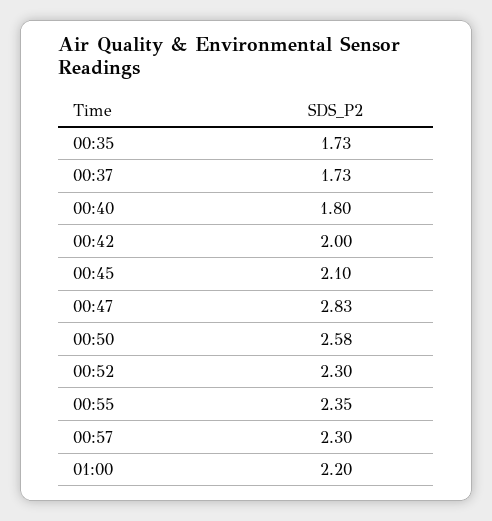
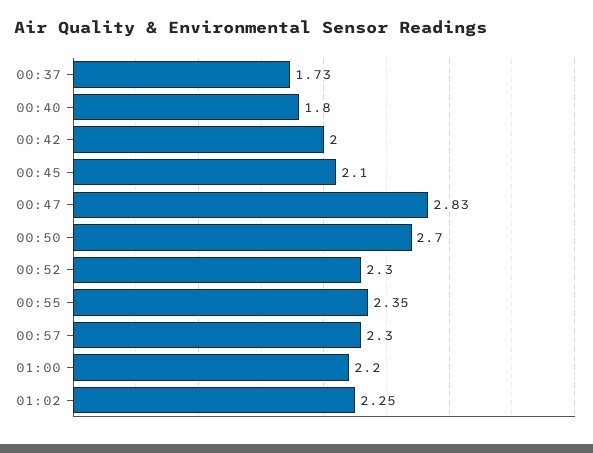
00:35: 1.73 -> none
00:50: 2.58 -> 2.7
01:02: none -> 2.25

